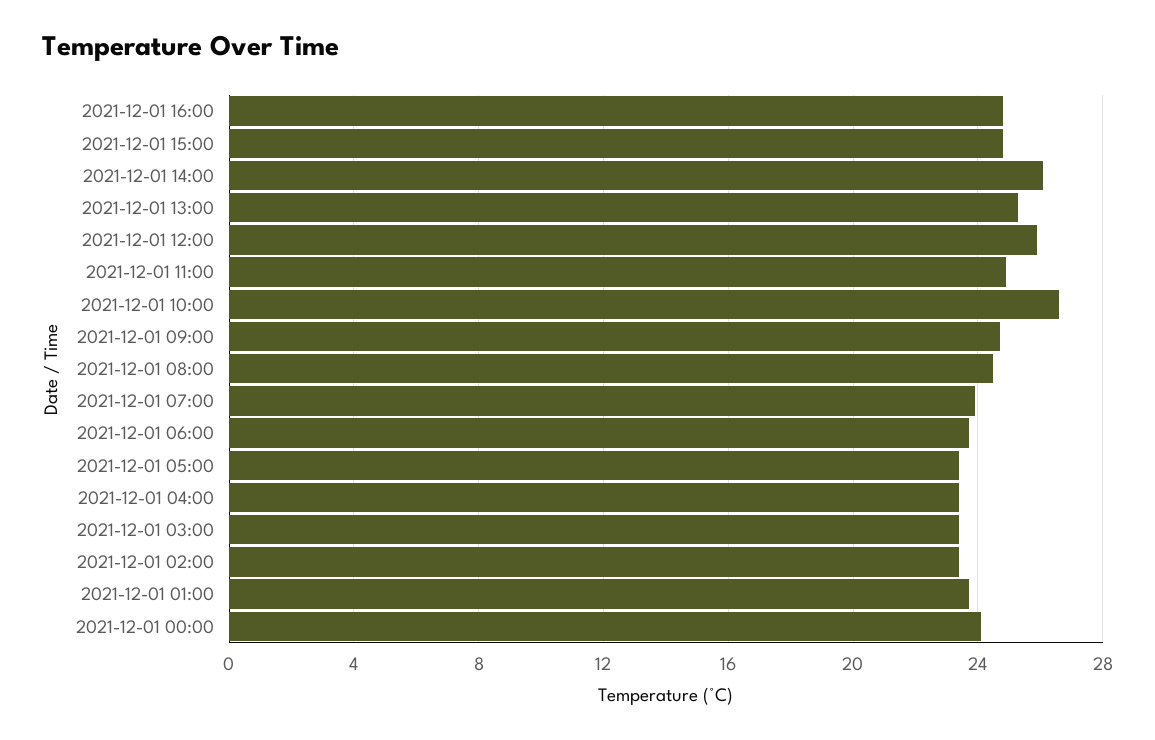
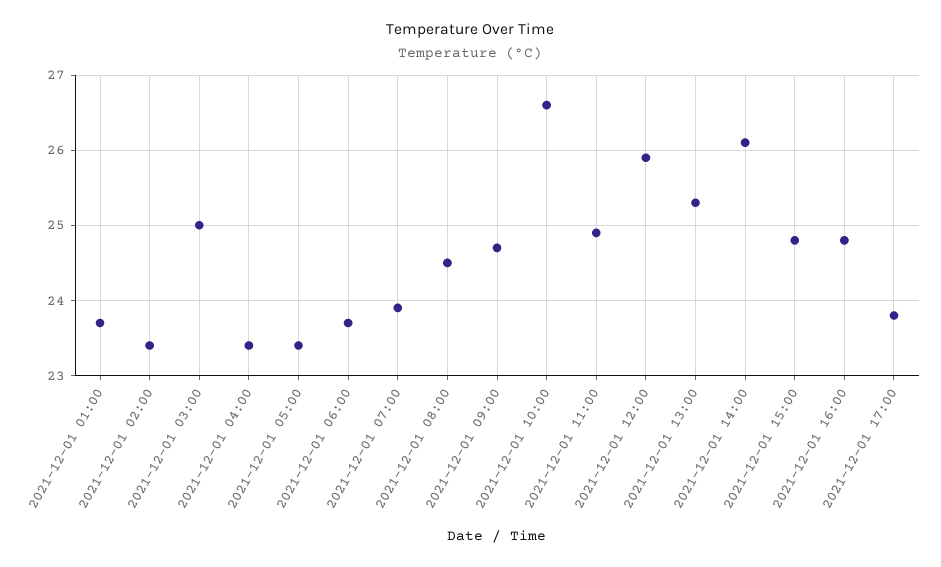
2021-12-01 03:00: 23.5 -> 25
2021-12-01 00:00: 24 -> none
2021-12-01 17:00: none -> 23.8

